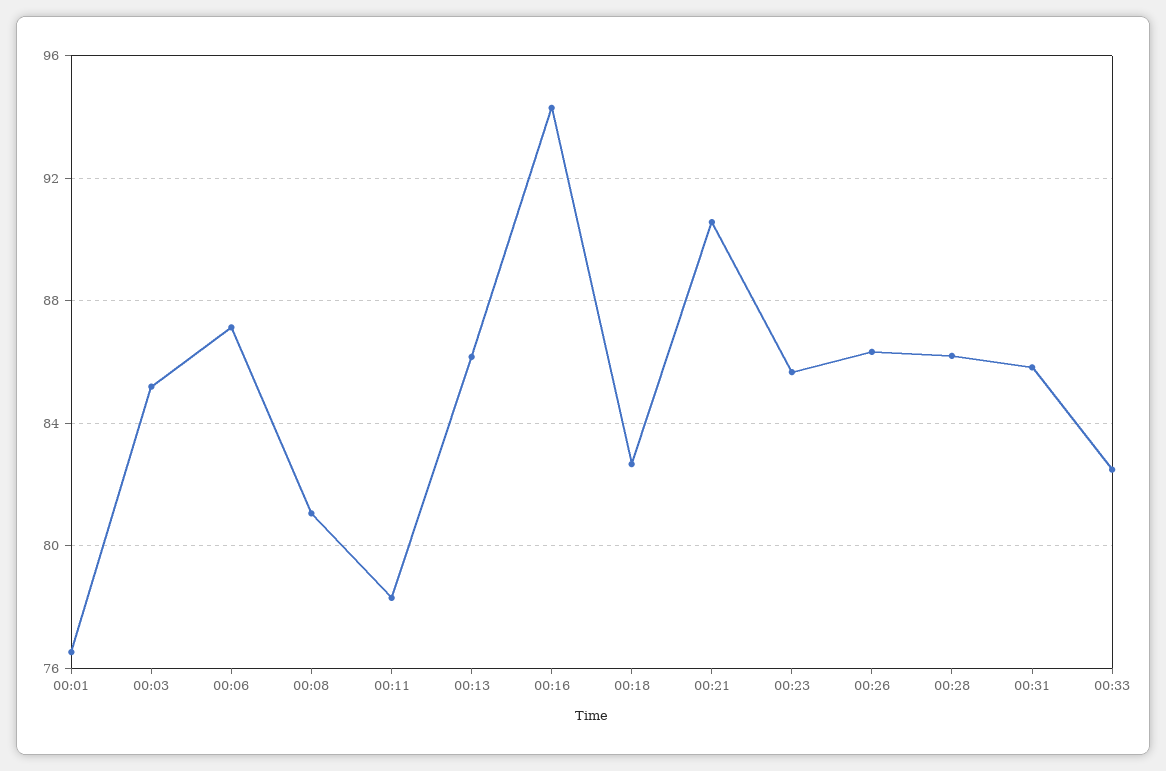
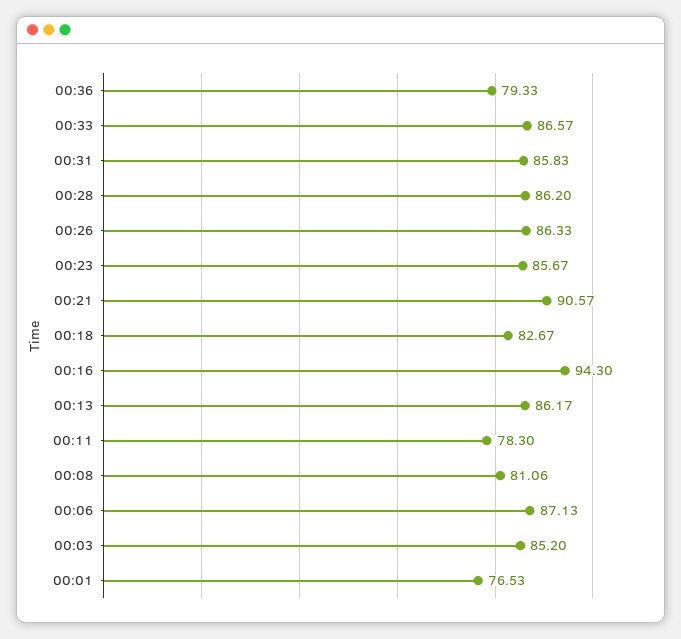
00:33: 82.5 -> 86.57
00:36: none -> 79.33

